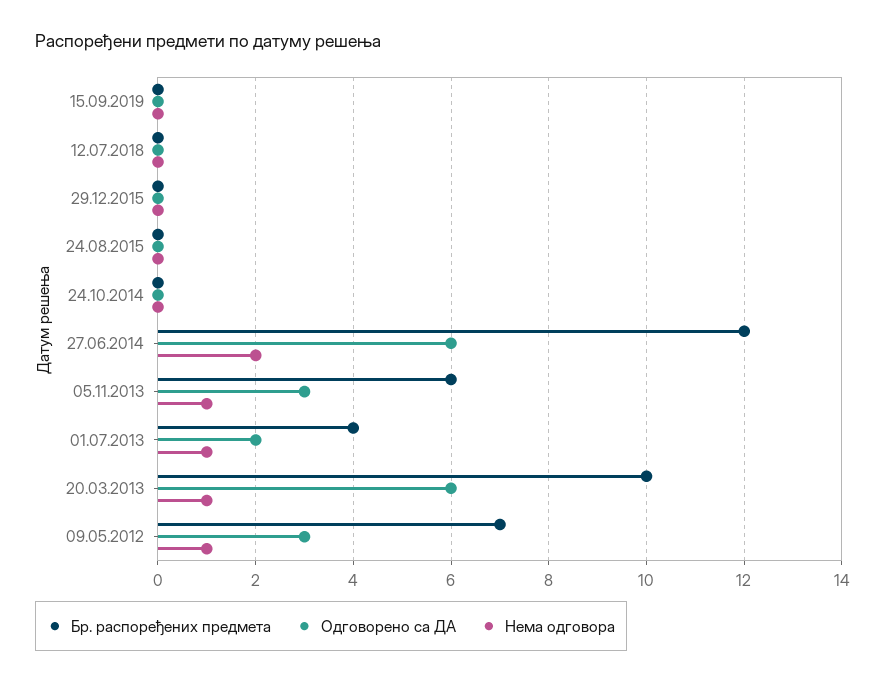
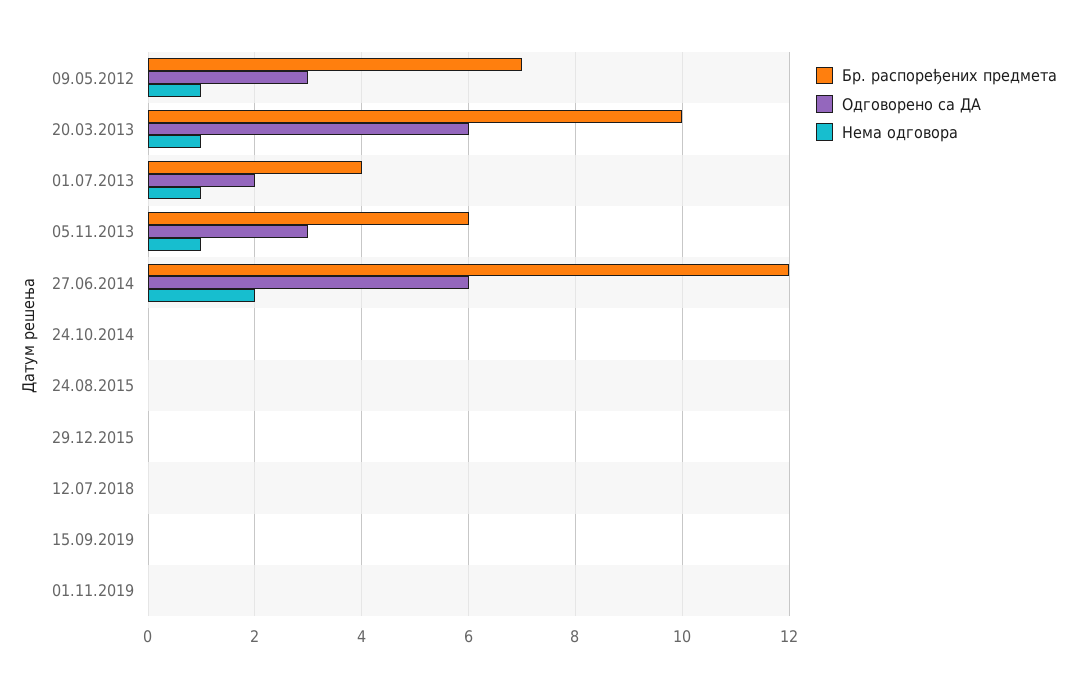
Бр. распоређених предмета, 01.11.2019: none -> 0
Одговорено са ДА, 01.11.2019: none -> 0
Нема одговора, 01.11.2019: none -> 0

